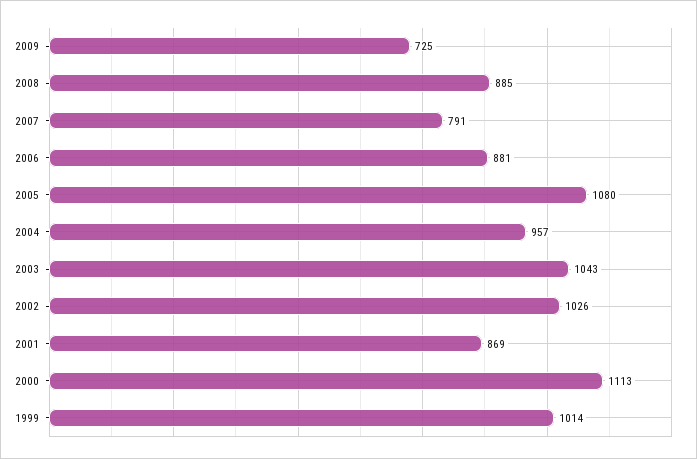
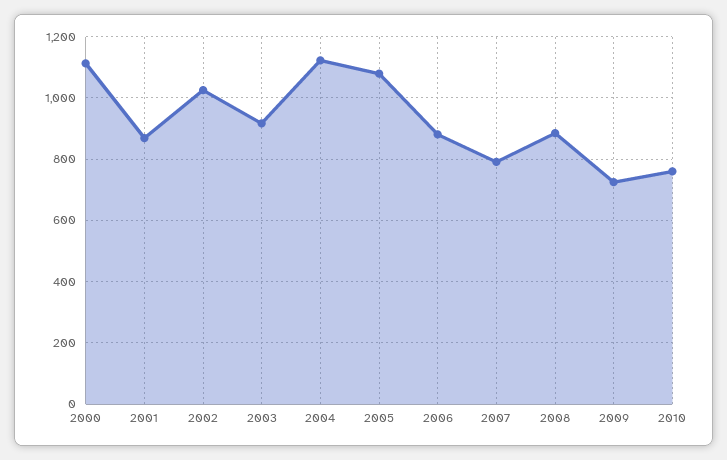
2004: 957 -> 1120
2003: 1043 -> 920
1999: 1014 -> none
2010: none -> 760

